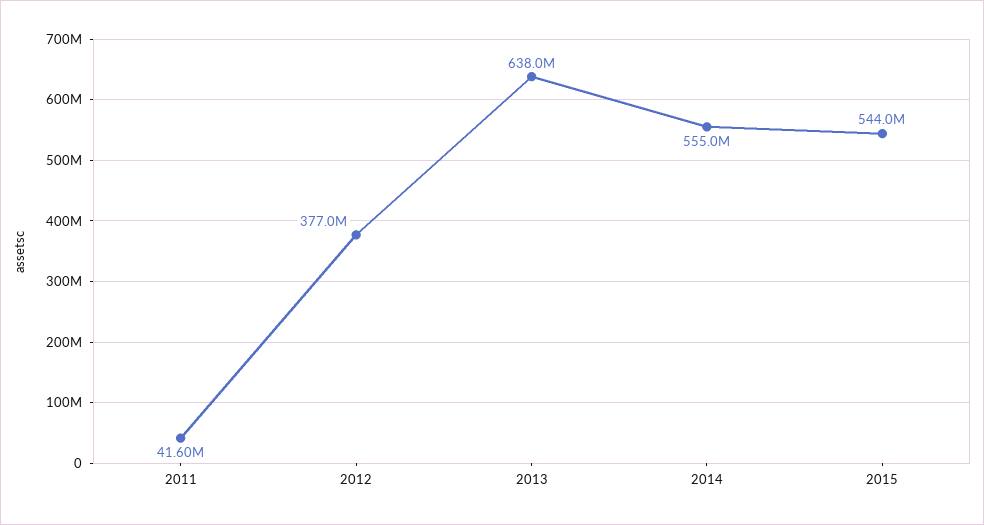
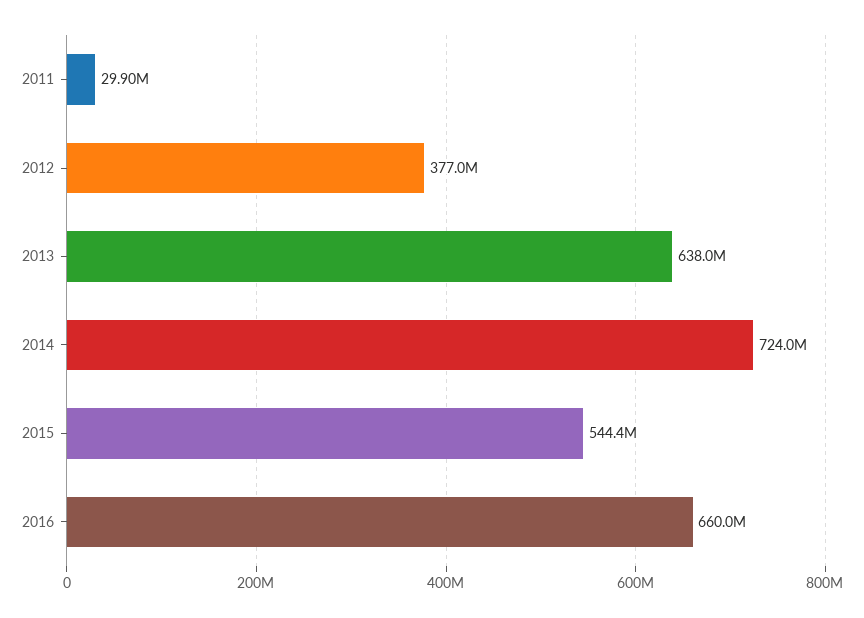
2011: 41600000 -> 29900000
2014: 555000000 -> 724000000
2015: 544000000 -> 544400000
2016: none -> 660000000

